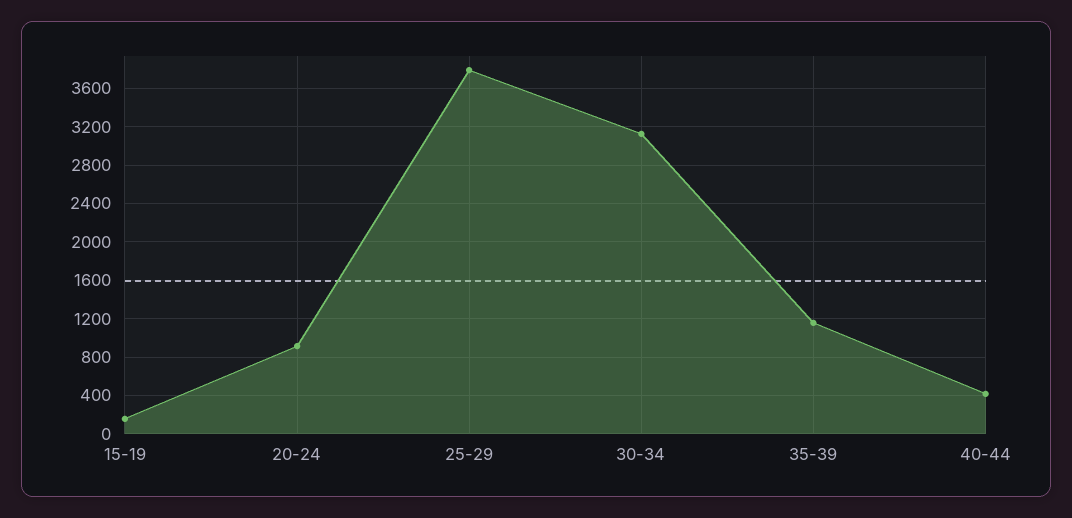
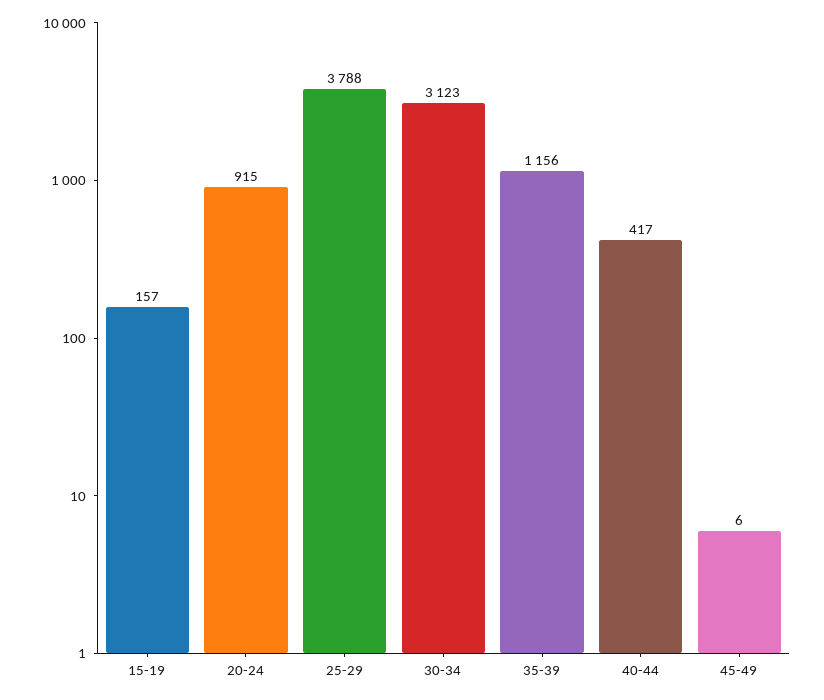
45-49: none -> 6

